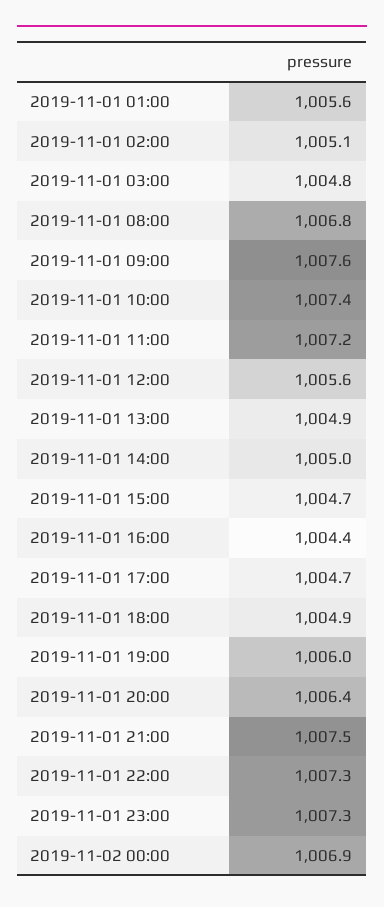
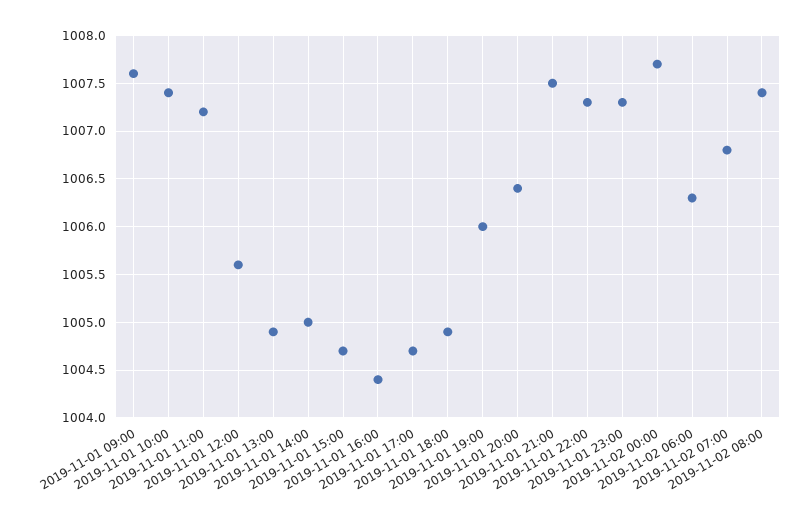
2019-11-01 01:00: 1005.6 -> none
2019-11-01 02:00: 1005.1 -> none
2019-11-01 03:00: 1004.8 -> none
2019-11-01 08:00: 1006.8 -> none
2019-11-02 00:00: 1006.9 -> 1007.7
2019-11-02 06:00: none -> 1006.3
2019-11-02 07:00: none -> 1006.8
2019-11-02 08:00: none -> 1007.4

